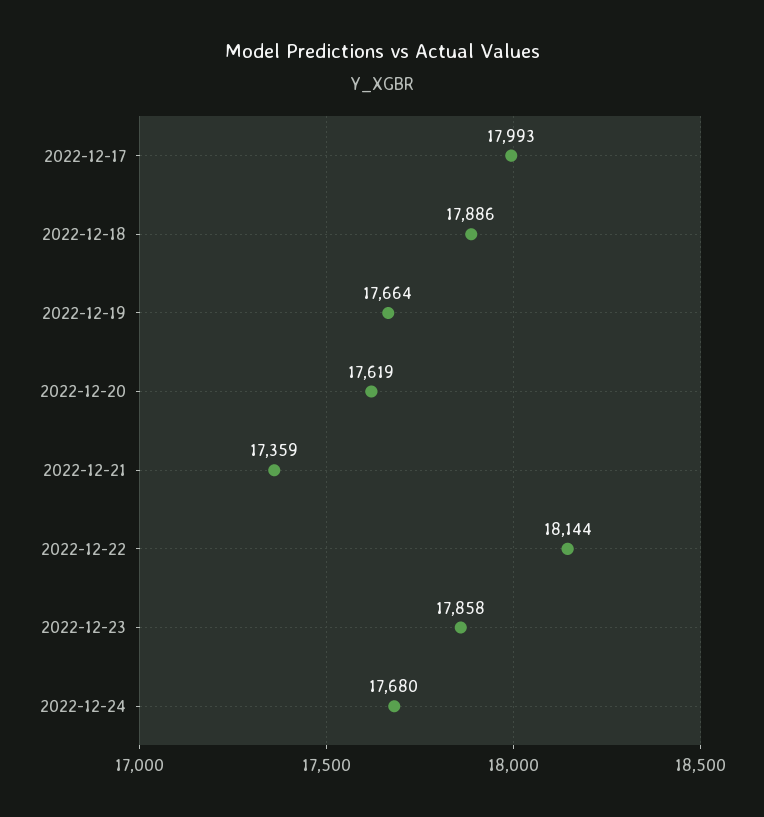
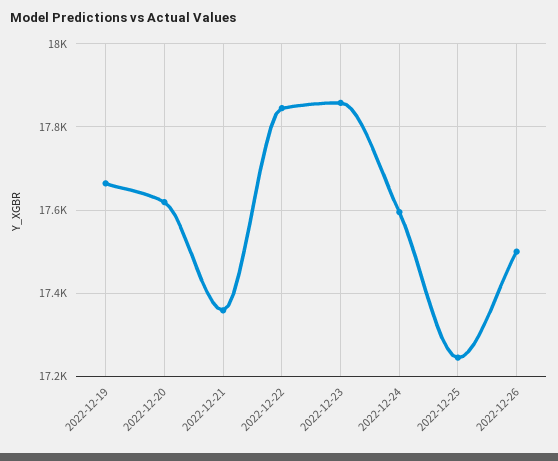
2022-12-17: 17993 -> none
2022-12-18: 17886 -> none
2022-12-22: 18144 -> 17840
2022-12-24: 17680 -> 17600
2022-12-25: none -> 17240
2022-12-26: none -> 17500

